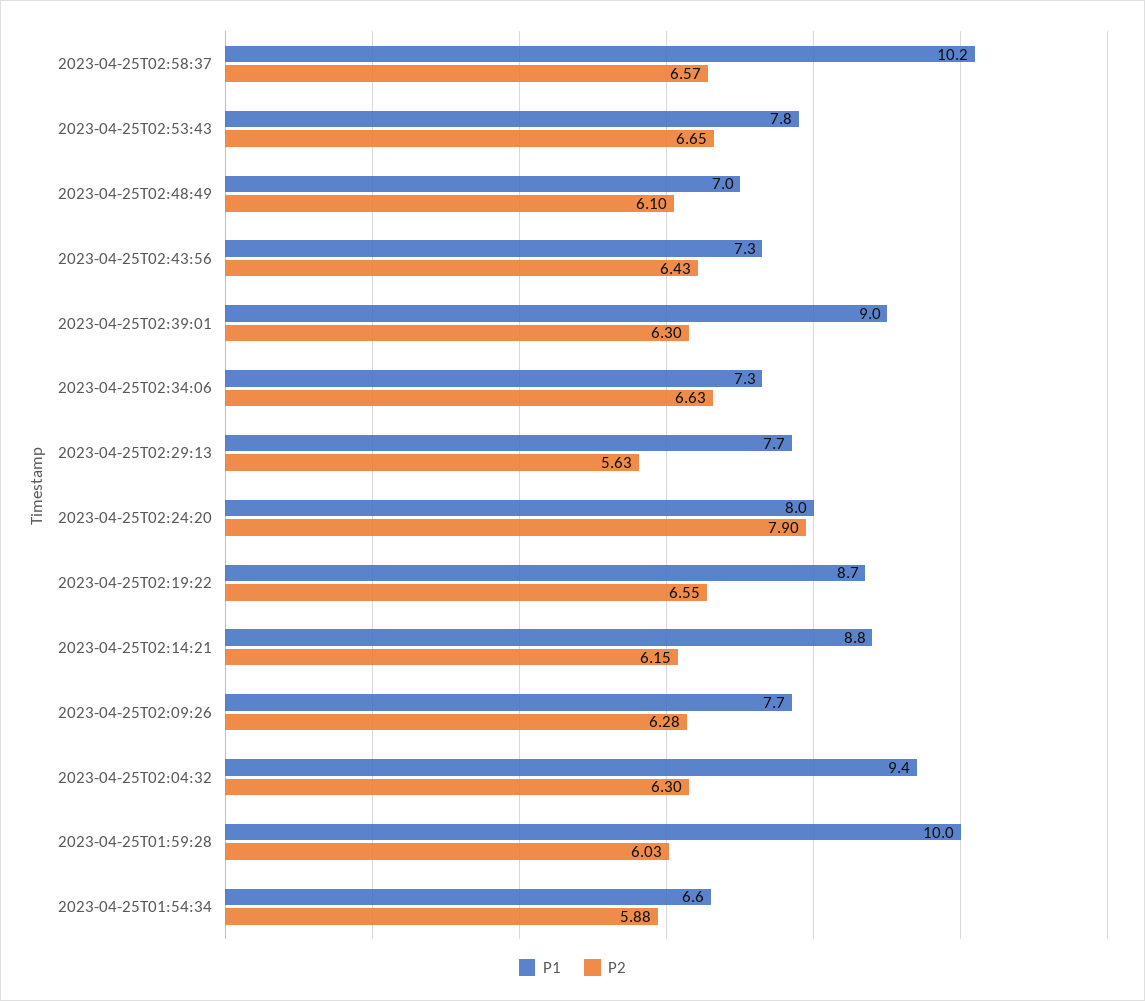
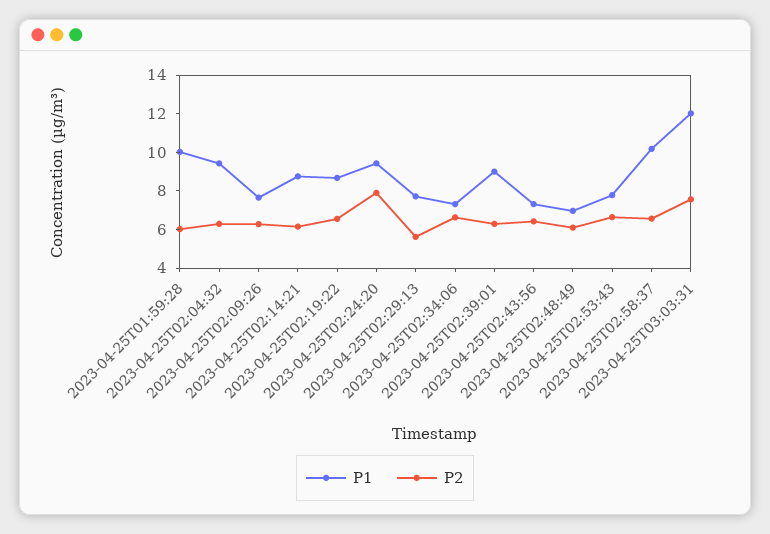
P1, 2023-04-25T02:24:20: 8 -> 9.5
P1, 2023-04-25T01:54:34: 6.6 -> none
P2, 2023-04-25T01:54:34: 5.88 -> none
P1, 2023-04-25T03:03:31: none -> 12
P2, 2023-04-25T03:03:31: none -> 7.5

